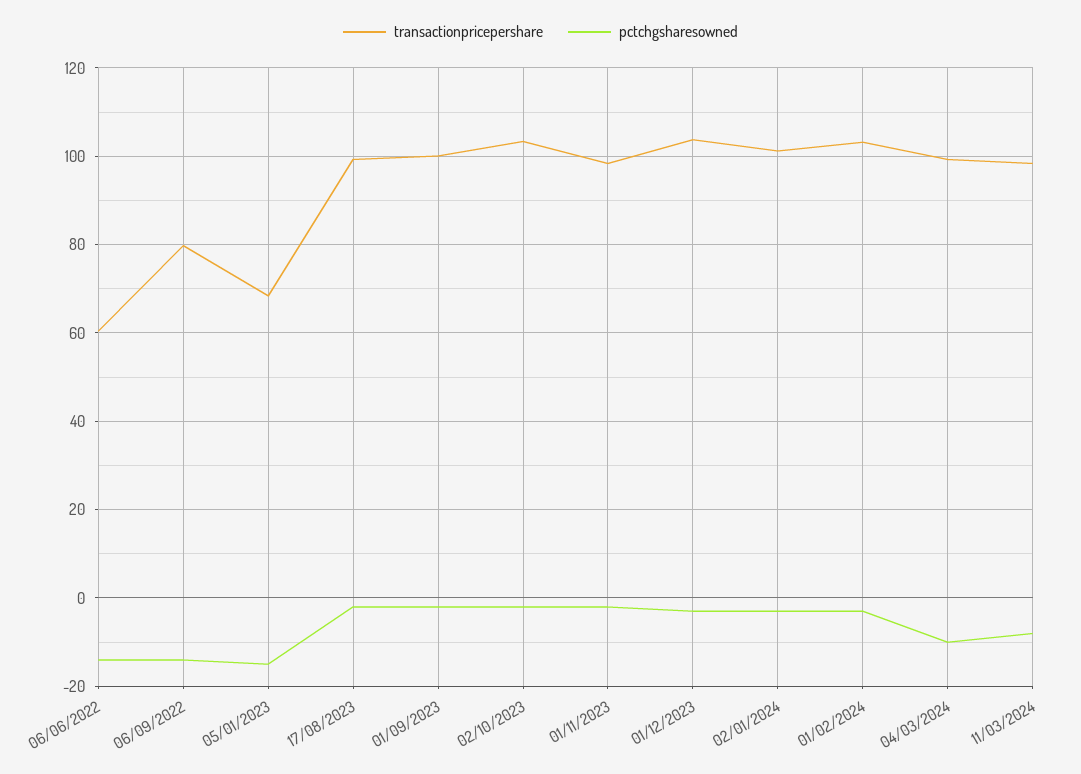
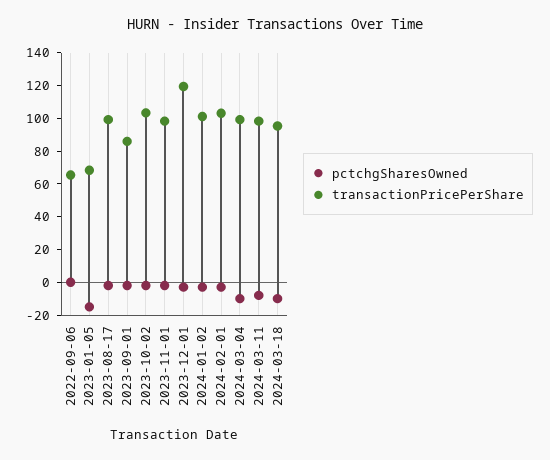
transactionpricepershare, 06/06/2022: 60 -> none
pctchgsharesowned, 06/06/2022: -14 -> none
transactionpricepershare, 06/09/2022: 80 -> 65
pctchgsharesowned, 06/09/2022: -14 -> 0
transactionpricepershare, 01/09/2023: 100 -> 85
transactionpricepershare, 01/12/2023: 104 -> 120
pctchgsharesowned, 2024-03-18: none -> -10
transactionpricepershare, 2024-03-18: none -> 95

